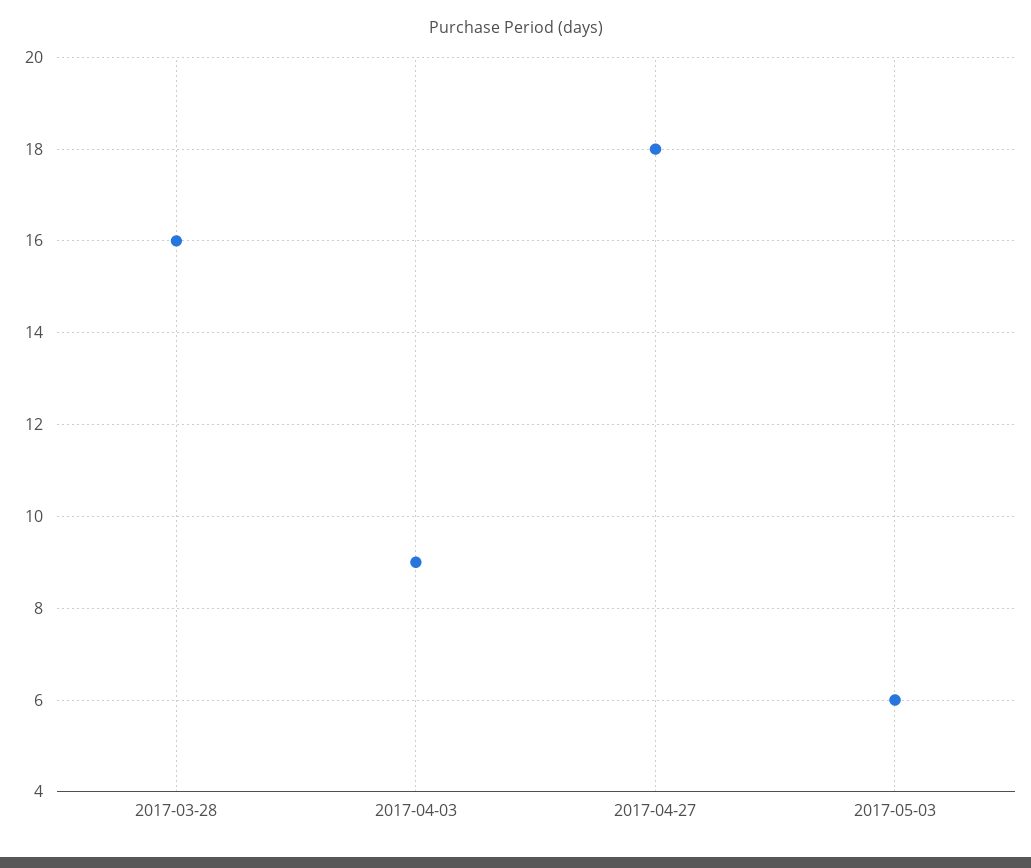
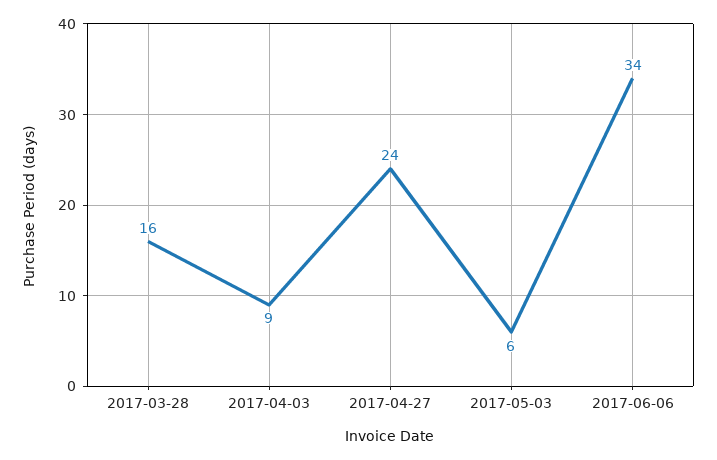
2017-04-27: 18 -> 24
2017-06-06: none -> 34

